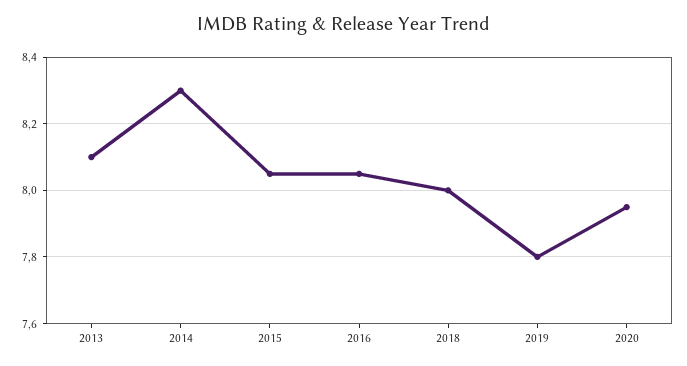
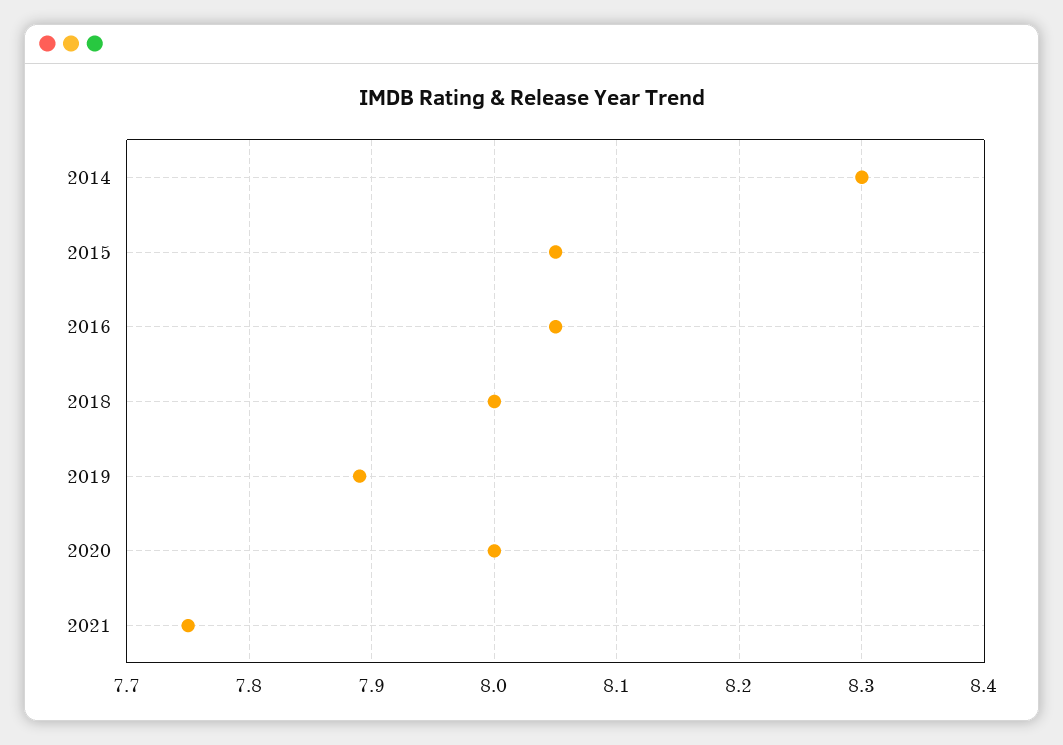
2013: 8.1 -> none
2019: 7.8 -> 7.89
2020: 7.95 -> 8
2021: none -> 7.75

